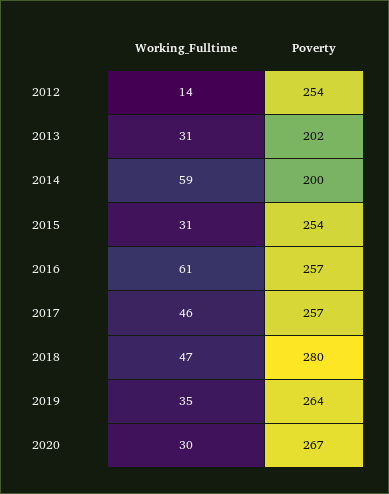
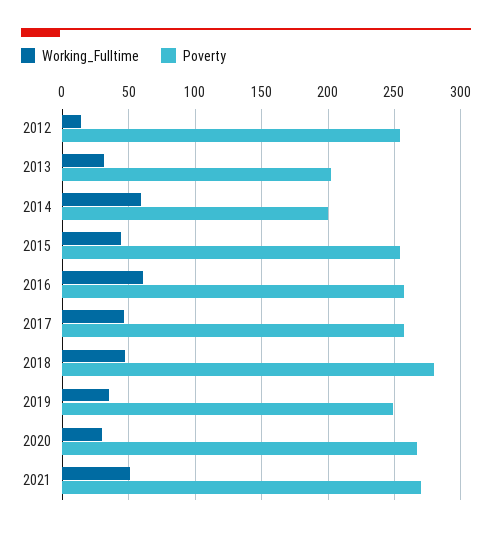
Working_Fulltime, 2015: 31 -> 45
Poverty, 2019: 264 -> 250
Working_Fulltime, 2021: none -> 50
Poverty, 2021: none -> 270

